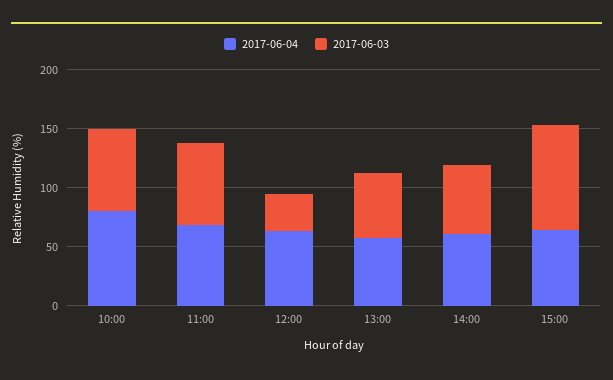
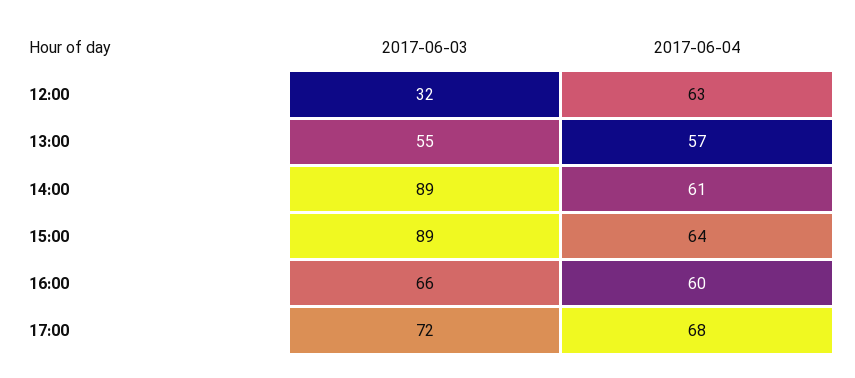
2017-06-04, 10:00: 80 -> none
2017-06-03, 10:00: 70 -> none
2017-06-04, 11:00: 70 -> none
2017-06-03, 11:00: 70 -> none
2017-06-03, 14:00: 60 -> 89
2017-06-03, 16:00: none -> 66
2017-06-04, 16:00: none -> 60
2017-06-03, 17:00: none -> 72
2017-06-04, 17:00: none -> 68

